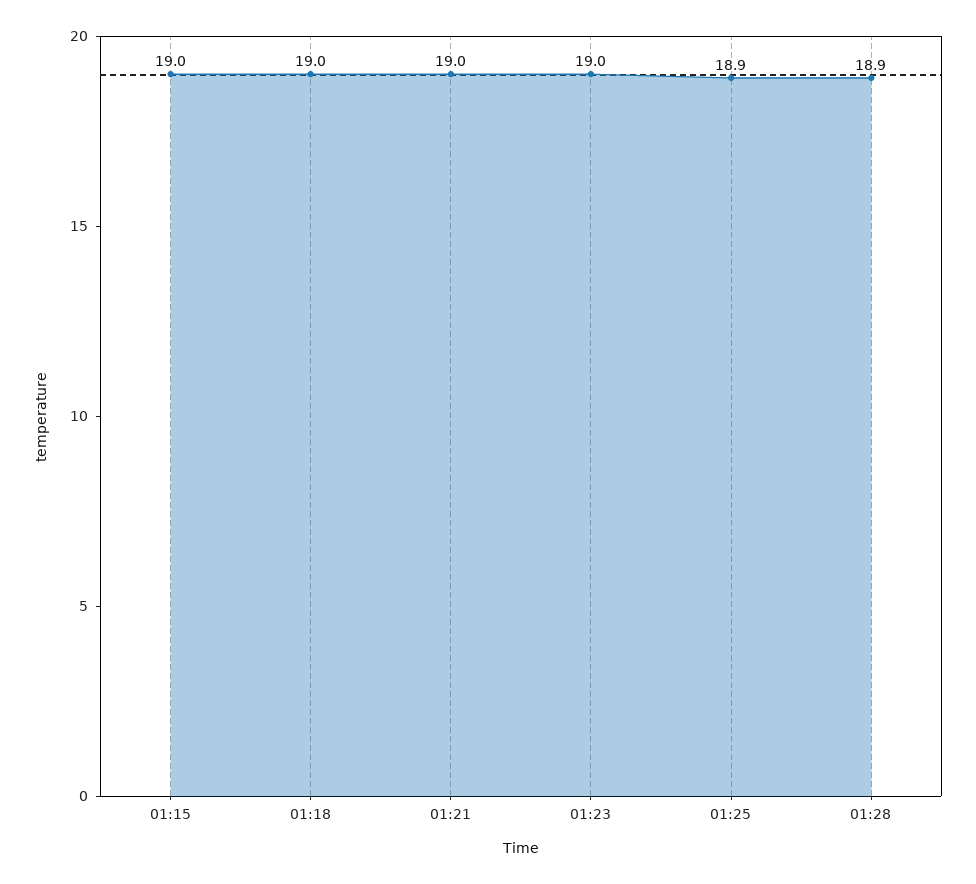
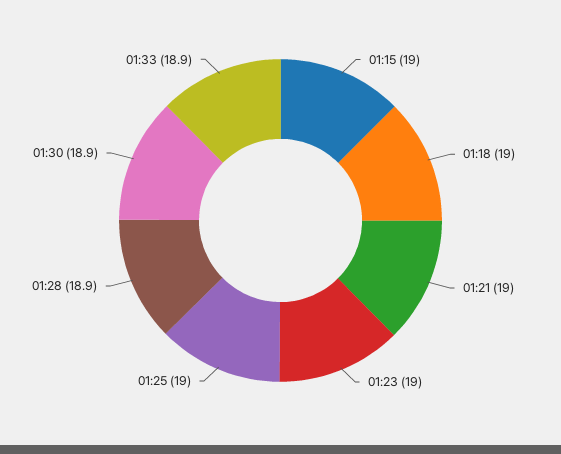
01:25: 18.9 -> 19
01:30: none -> 18.9
01:33: none -> 18.9

